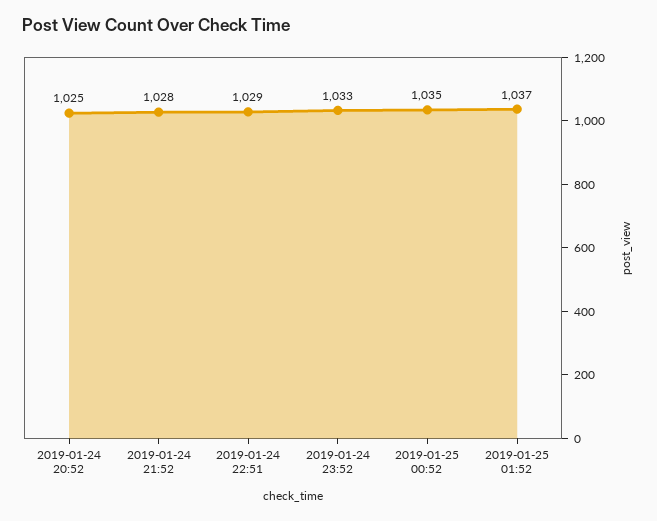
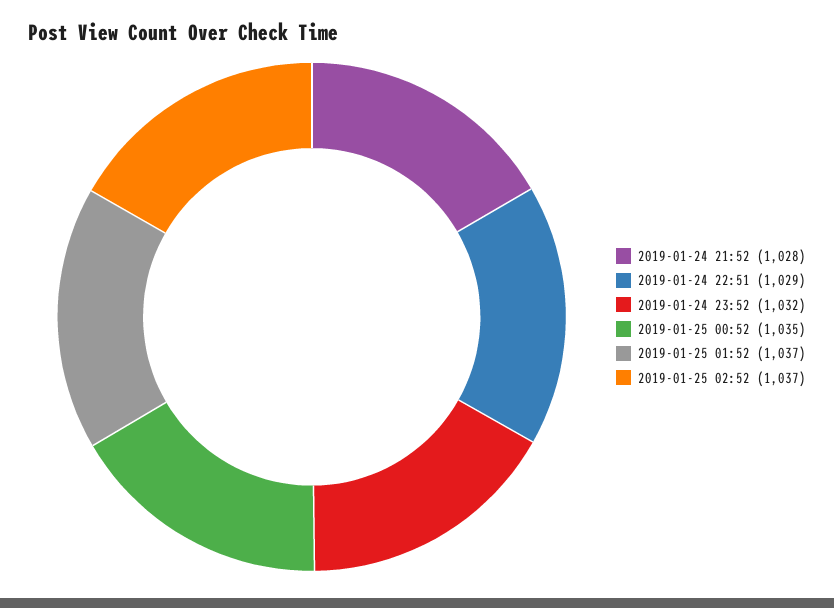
2019-01-24 20:52: 1025 -> none
2019-01-24 23:52: 1033 -> 1032
2019-01-25 02:52: none -> 1037

